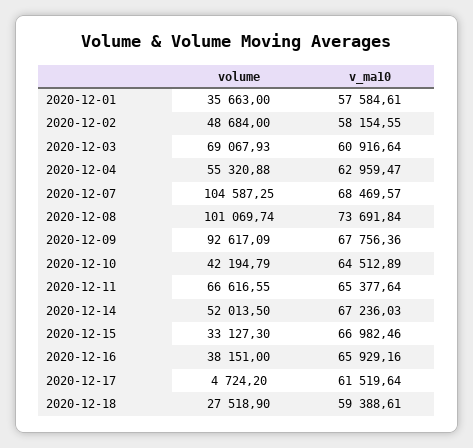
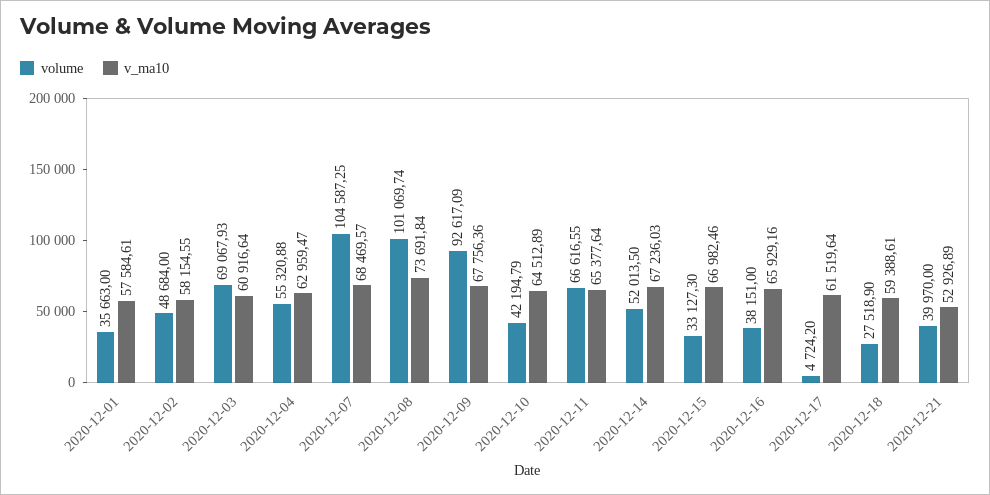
volume, 2020-12-21: none -> 39970
v_ma10, 2020-12-21: none -> 52926.89

